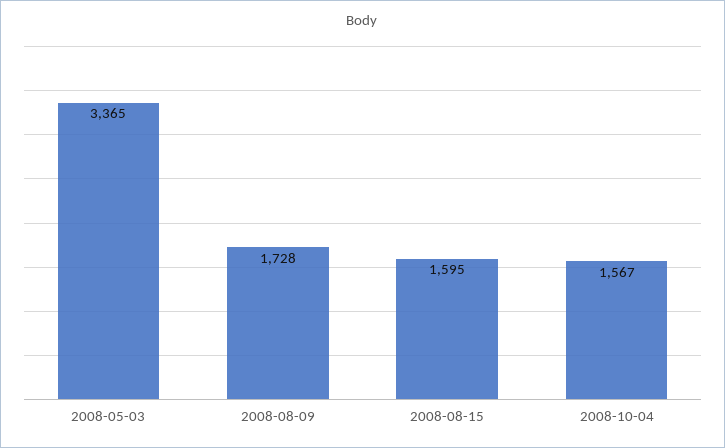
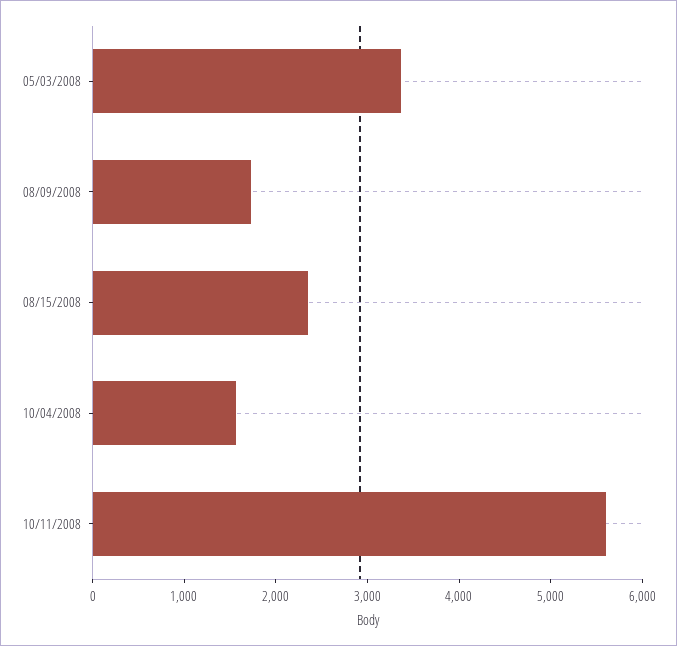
2008-08-15: 1595 -> 2400
10/11/2008: none -> 5600

